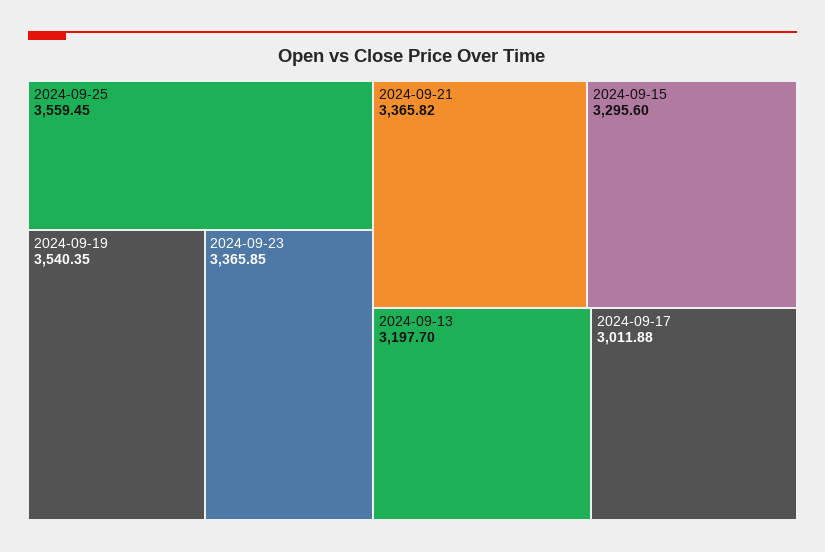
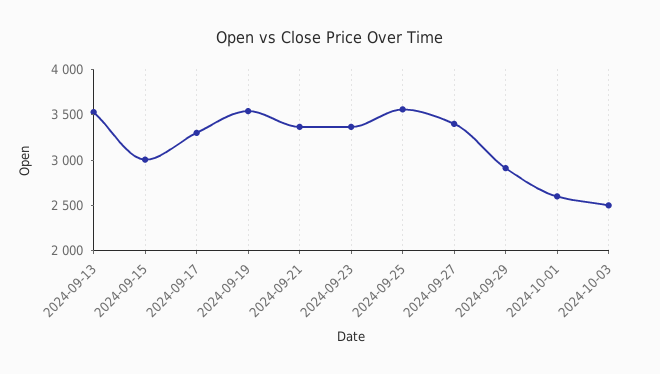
2024-09-15: 3295.6 -> 3000
2024-09-13: 3197.7 -> 3500
2024-09-17: 3011.88 -> 3300
2024-09-27: none -> 3400
2024-09-29: none -> 2900
2024-10-01: none -> 2600
2024-10-03: none -> 2500

